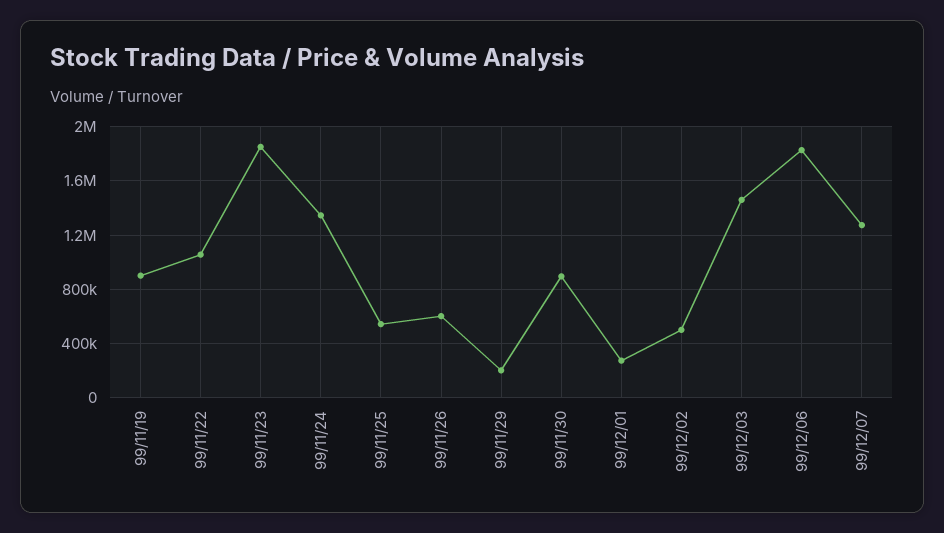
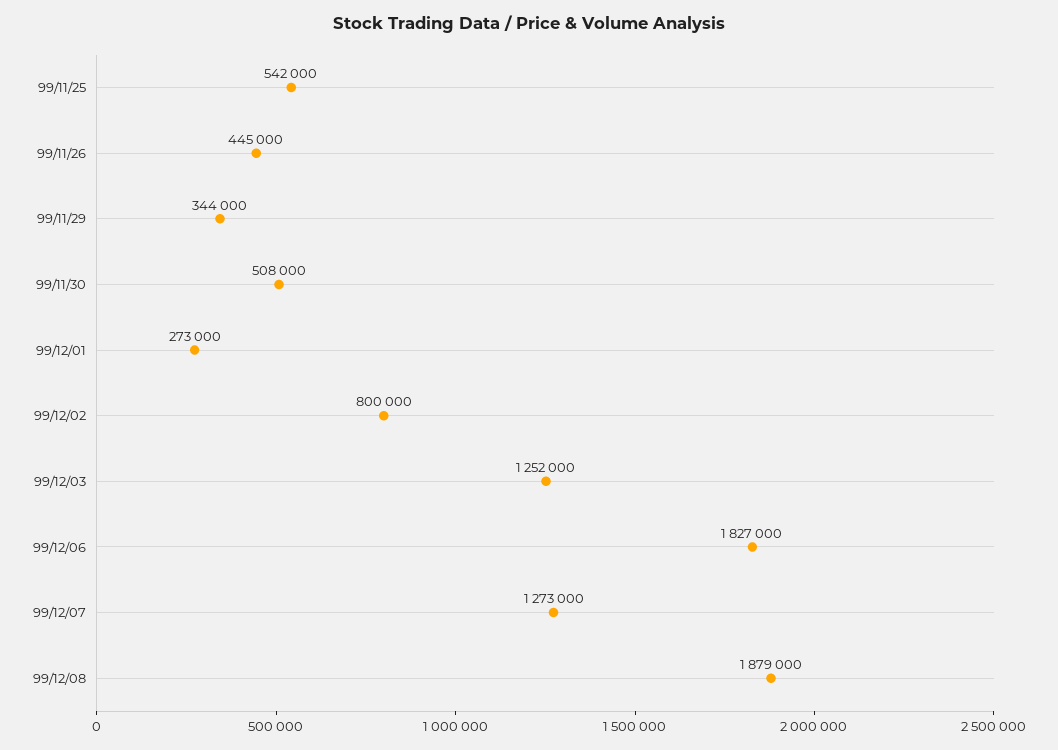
99/11/19: 900000 -> none
99/11/22: 1050000 -> none
99/11/23: 1850000 -> none
99/11/24: 1350000 -> none
99/11/26: 600000 -> 445000
99/11/29: 200000 -> 344000
99/11/30: 900000 -> 508000
99/12/02: 500000 -> 800000
99/12/03: 1450000 -> 1252000
99/12/08: none -> 1879000

